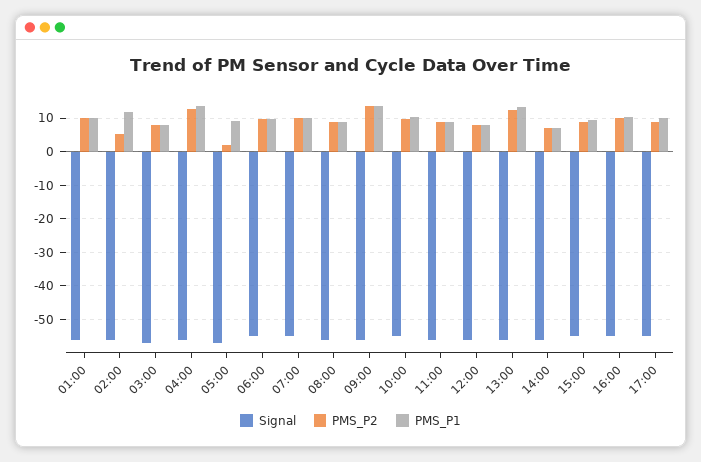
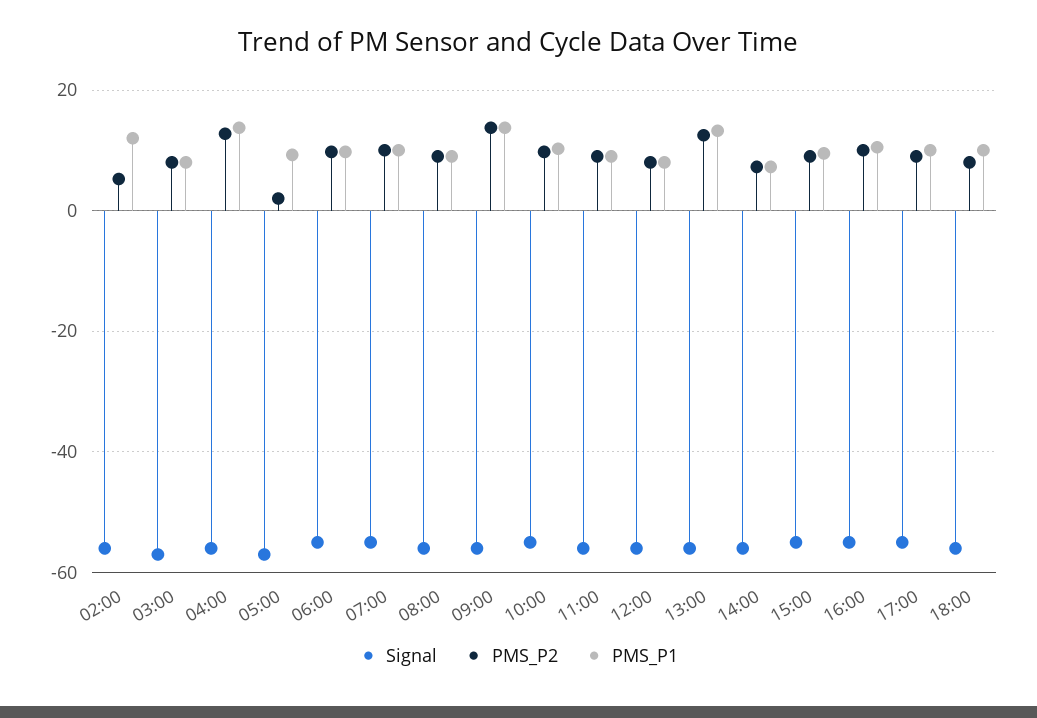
Signal, 01:00: -56 -> none
PMS_P2, 01:00: 10 -> none
PMS_P1, 01:00: 10 -> none
Signal, 18:00: none -> -56
PMS_P2, 18:00: none -> 8
PMS_P1, 18:00: none -> 10

